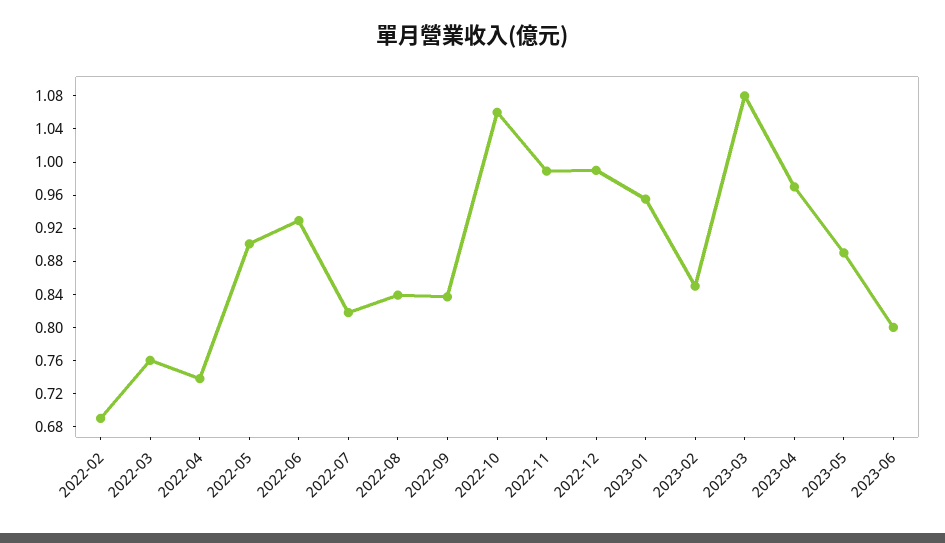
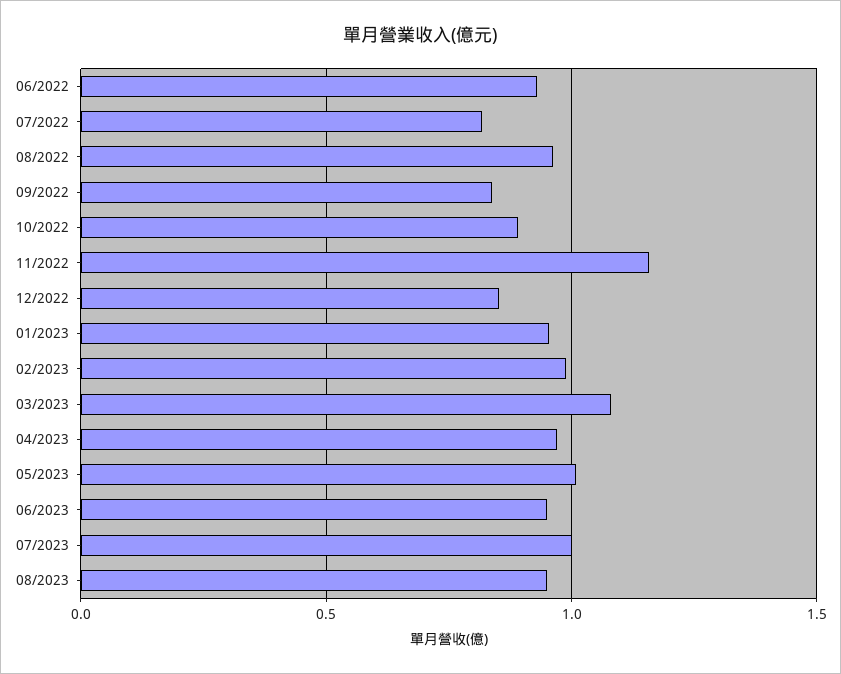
2022-02: 0.69 -> none
2022-03: 0.76 -> none
2022-04: 0.74 -> none
2022-05: 0.9 -> none
2022-08: 0.84 -> 0.95
2022-10: 1.06 -> 0.9
2022-11: 0.99 -> 1.15
2022-12: 0.99 -> 0.85
2023-02: 0.85 -> 1
2023-05: 0.89 -> 1
2023-06: 0.8 -> 0.95
07/2023: none -> 1
08/2023: none -> 0.95

